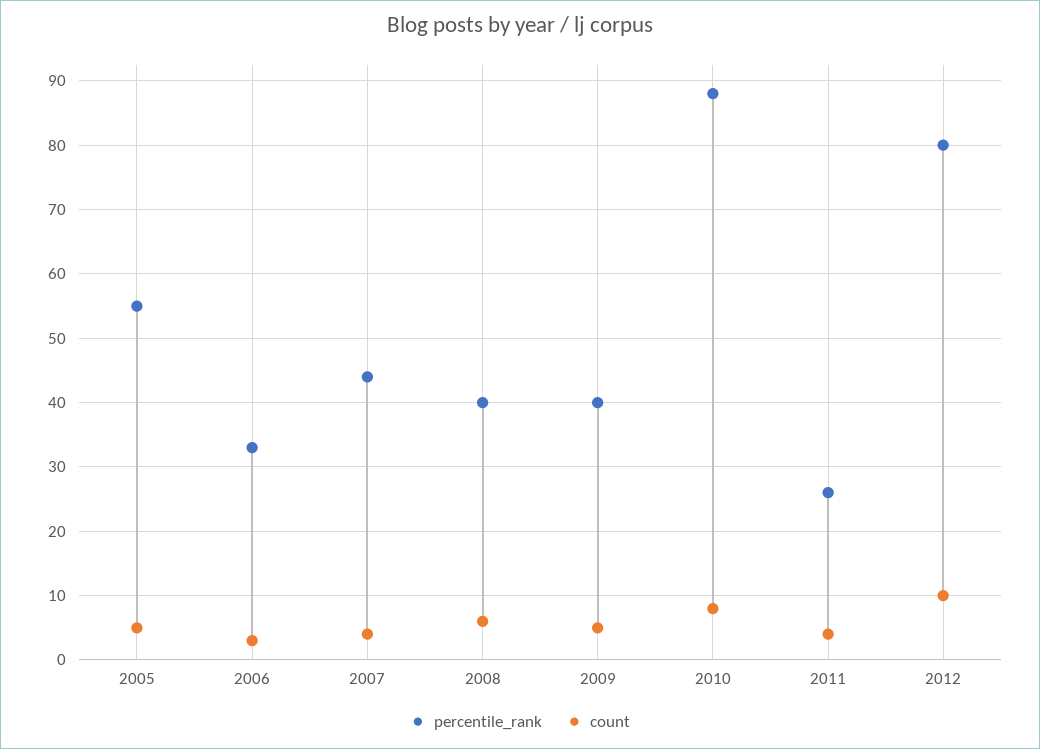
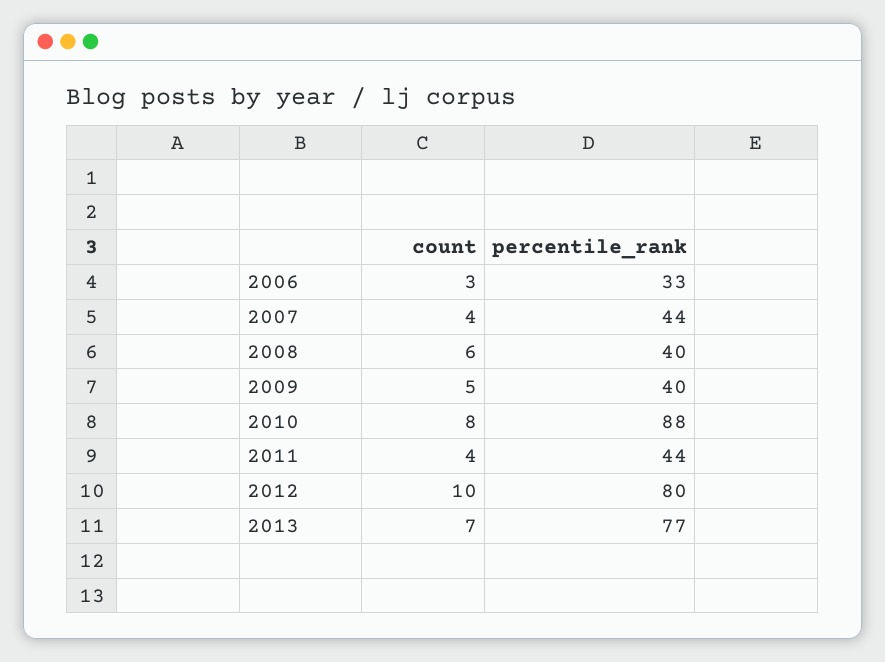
percentile_rank, 2005: 55 -> none
count, 2005: 5 -> none
percentile_rank, 2011: 26 -> 44
count, 2013: none -> 7
percentile_rank, 2013: none -> 77

